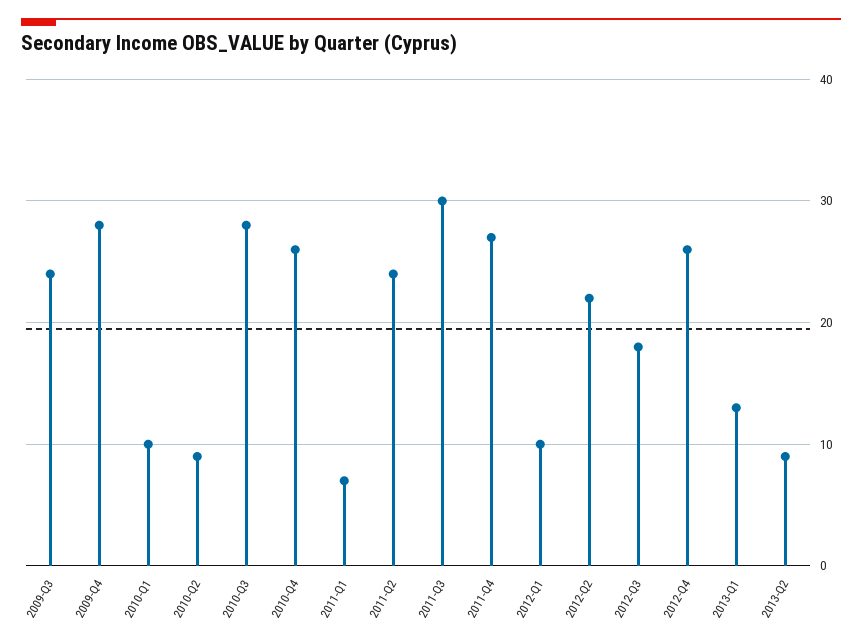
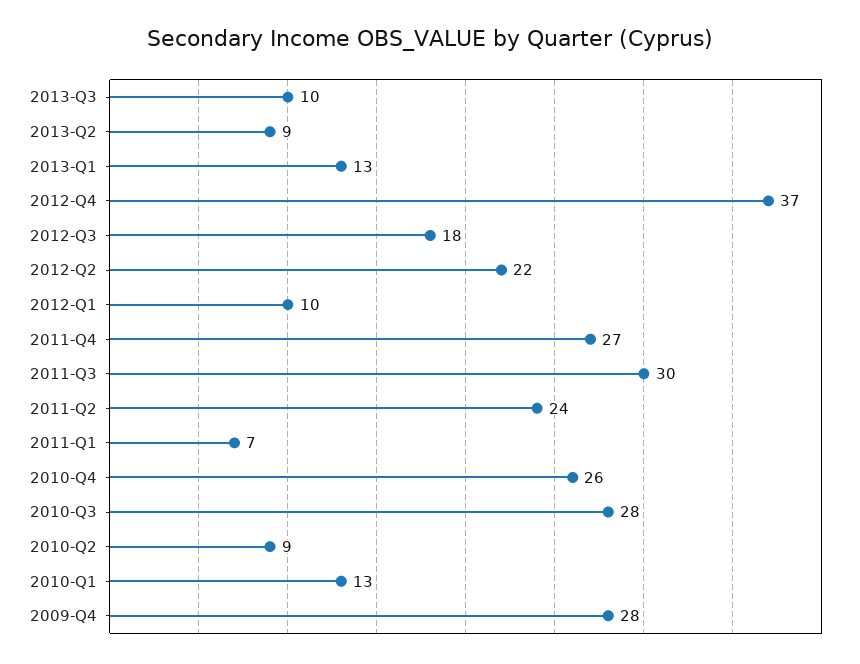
2009-Q3: 24 -> none
2010-Q1: 10 -> 13
2012-Q4: 26 -> 37
2013-Q3: none -> 10

